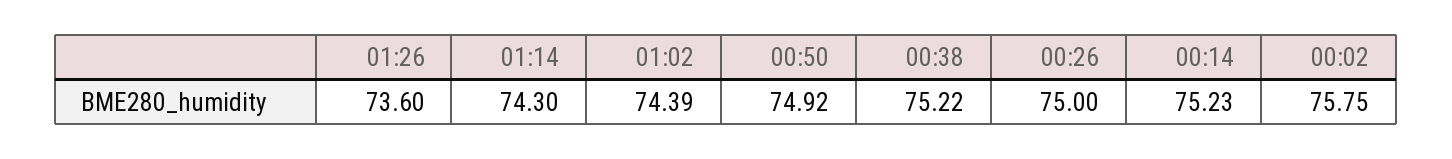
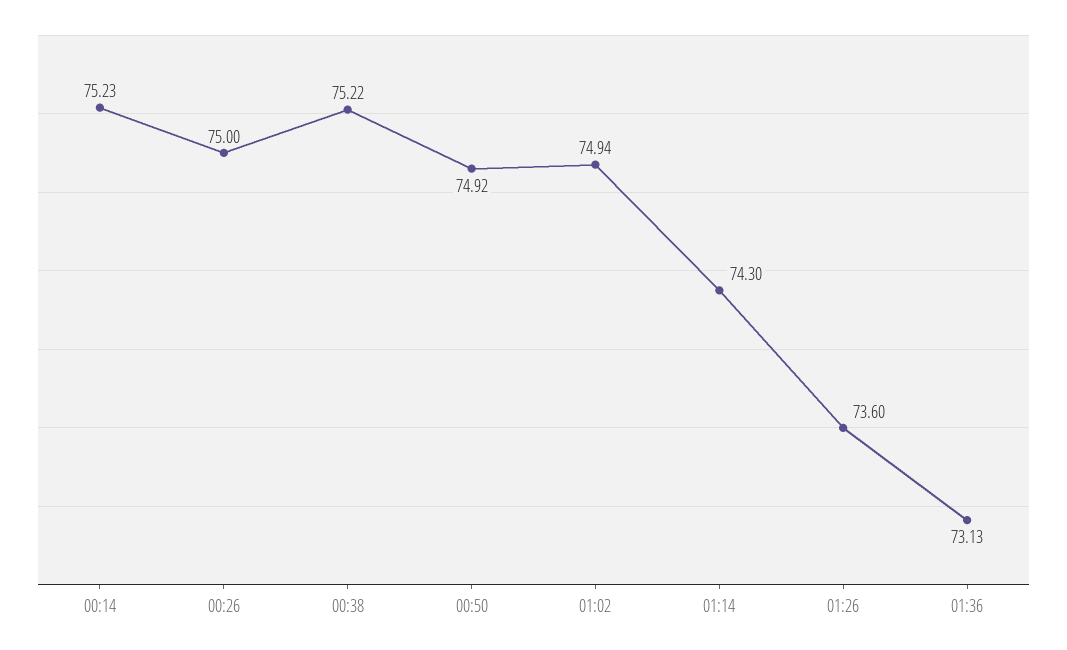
01:02: 74.39 -> 74.94
00:02: 75.75 -> none
01:36: none -> 73.13

